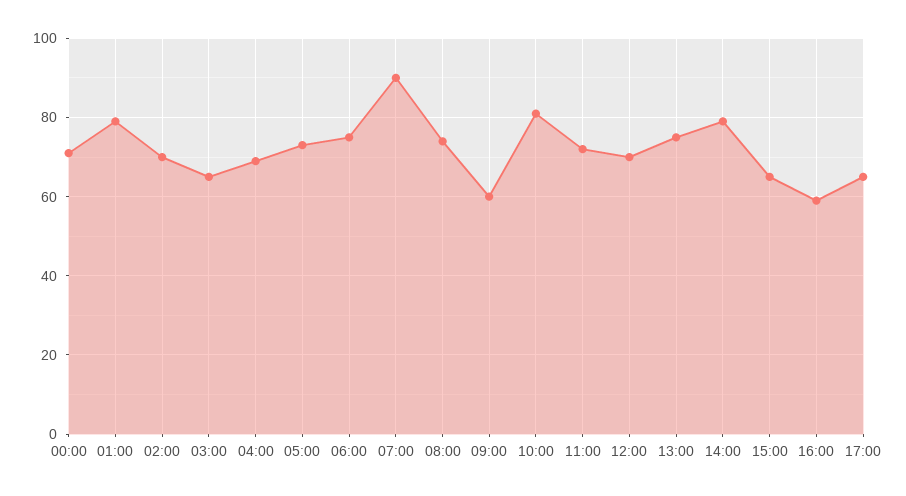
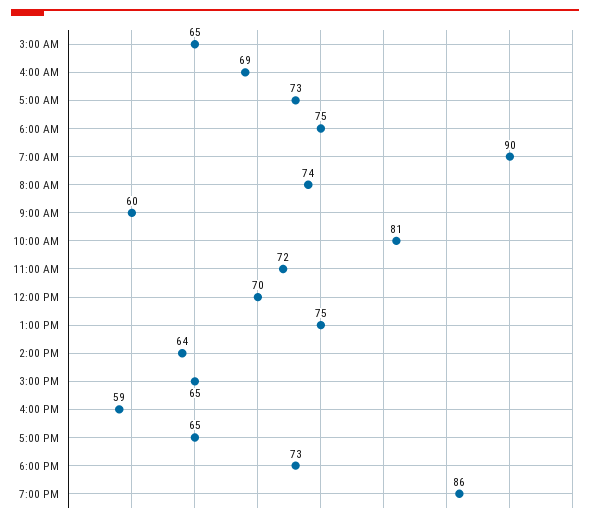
00:00: 70 -> none
01:00: 80 -> none
02:00: 70 -> none
14:00: 80 -> 64
6:00 PM: none -> 73
7:00 PM: none -> 86

